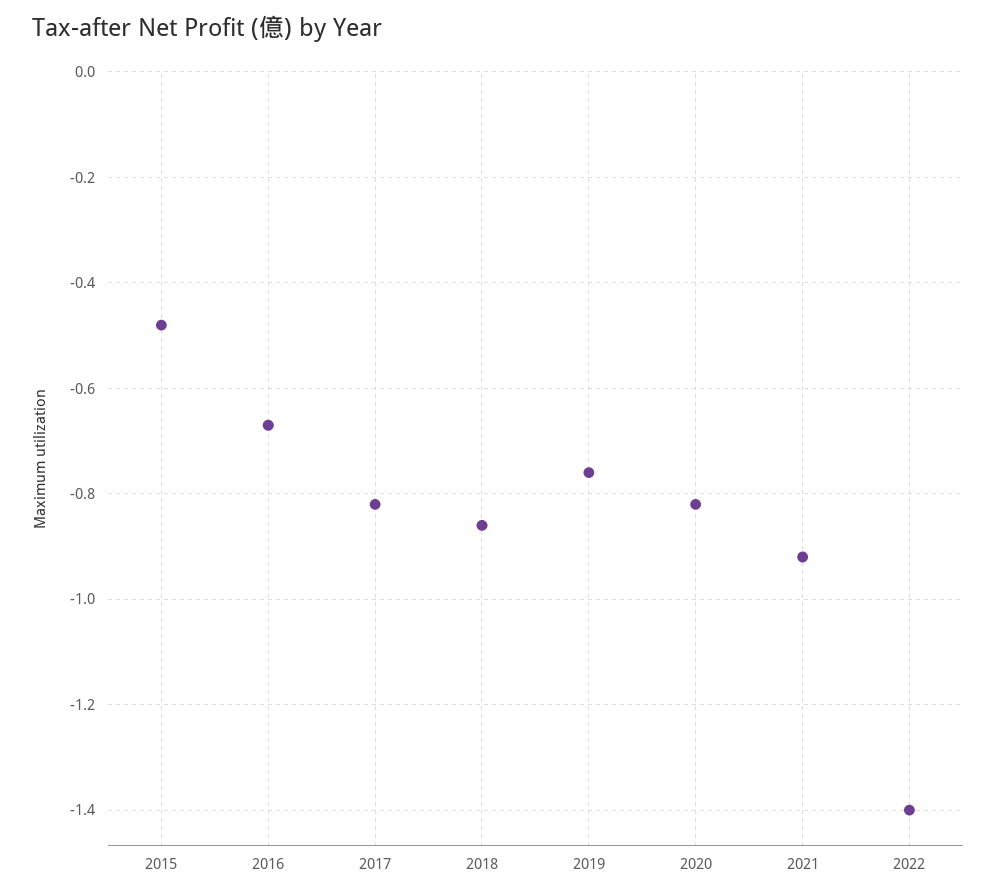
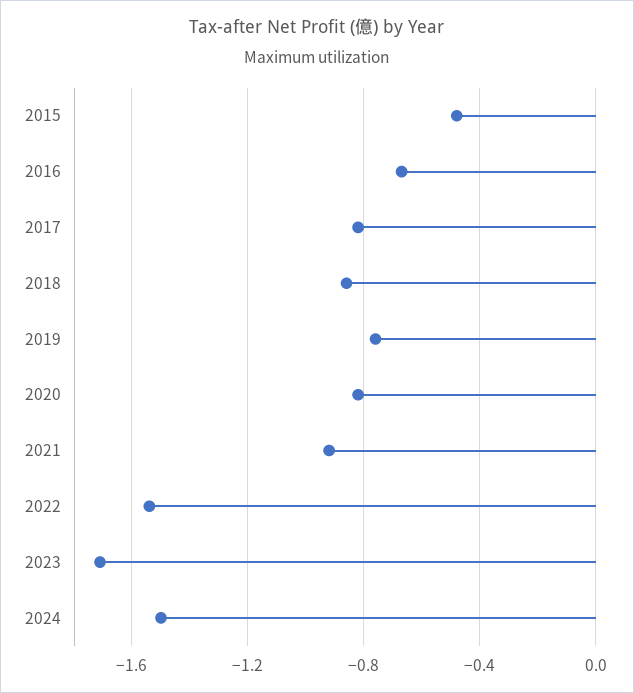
2022: -1.4 -> -1.55
2023: none -> -1.7
2024: none -> -1.5

